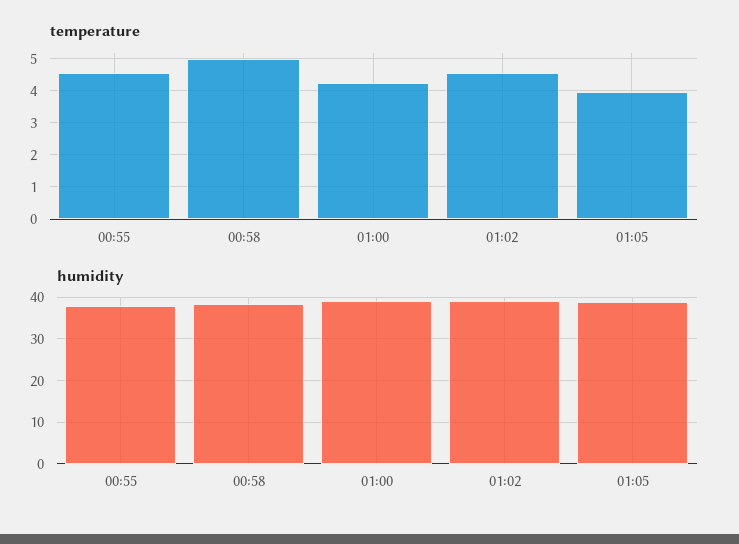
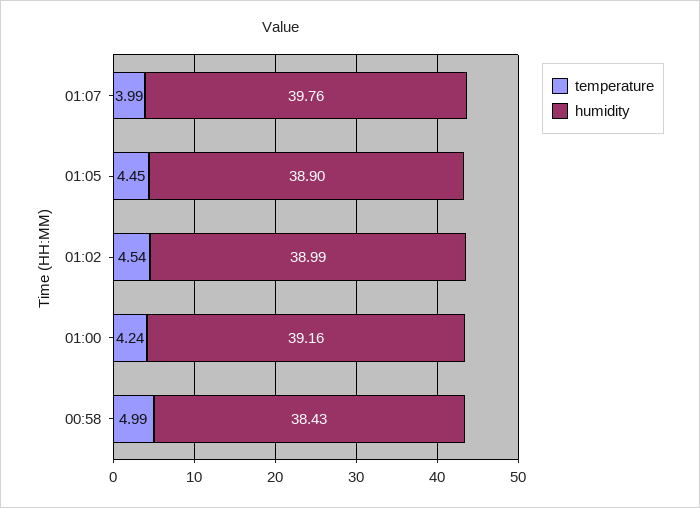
temperature, 00:55: 4.6 -> none
temperature, 01:05: 4 -> 4.45
humidity, 00:55: 38 -> none
temperature, 01:07: none -> 3.99
humidity, 01:07: none -> 39.76

